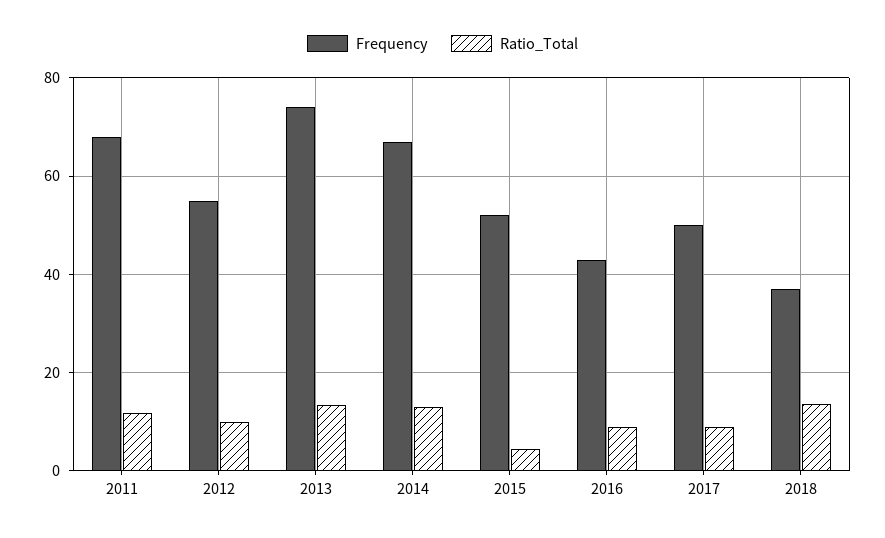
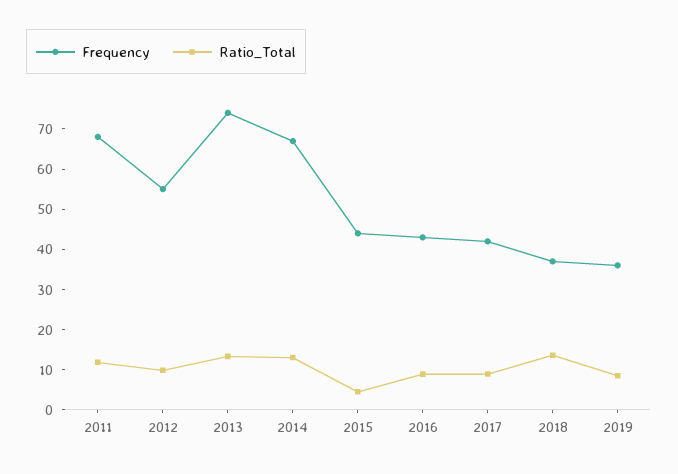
Frequency, 2015: 52 -> 44
Frequency, 2017: 50 -> 42
Frequency, 2019: none -> 36
Ratio_Total, 2019: none -> 8

